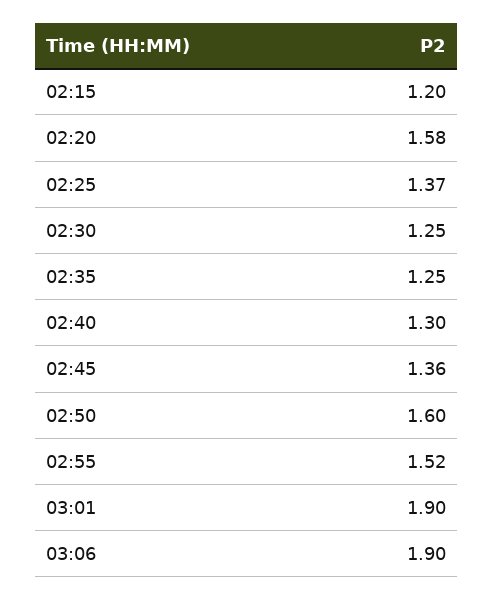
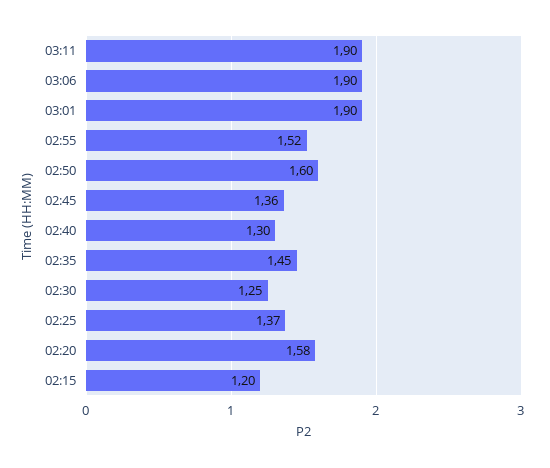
02:35: 1.25 -> 1.45
03:11: none -> 1.9

